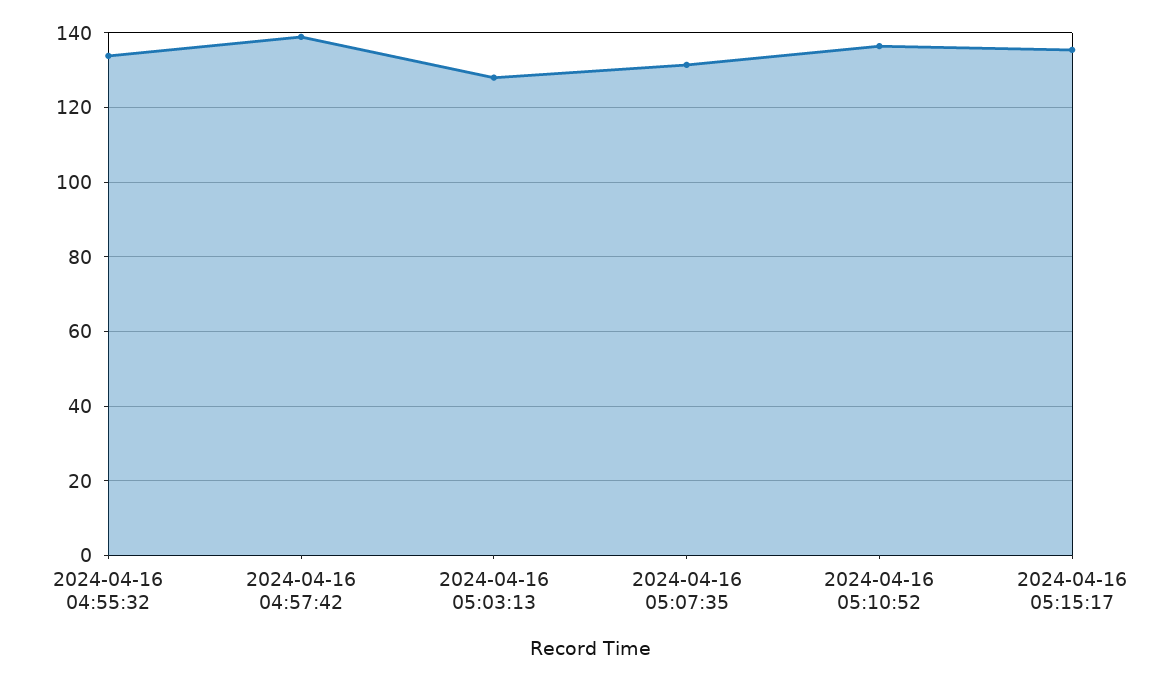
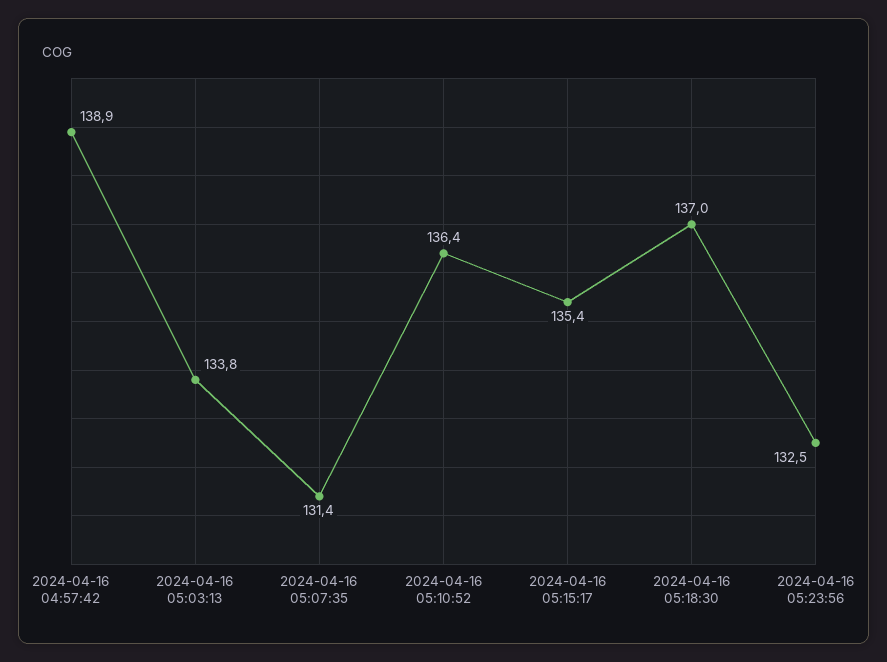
2024-04-16 04:55:32: 134 -> none
2024-04-16 05:03:13: 128 -> 133.8
2024-04-16 05:18:30: none -> 137
2024-04-16 05:23:56: none -> 132.5

